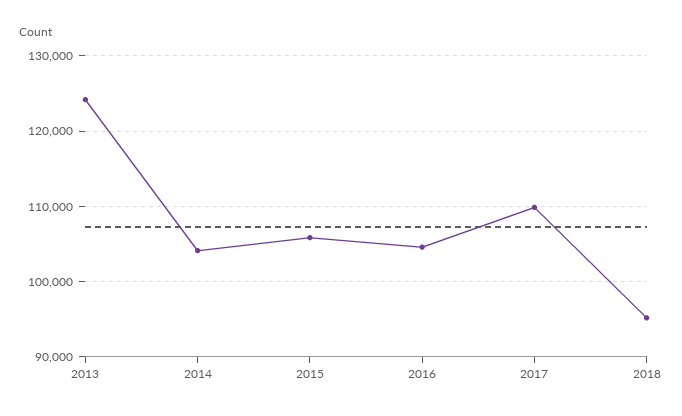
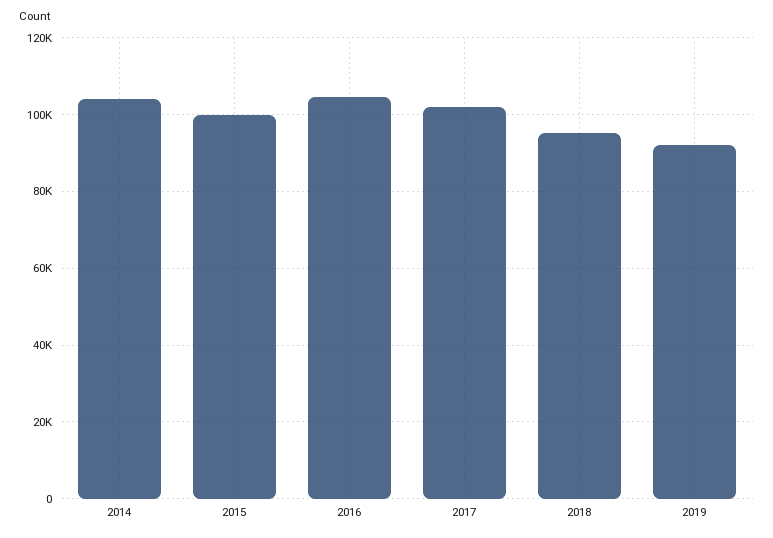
2013: 124000 -> none
2015: 106000 -> 100000
2017: 110000 -> 102000
2019: none -> 92000

